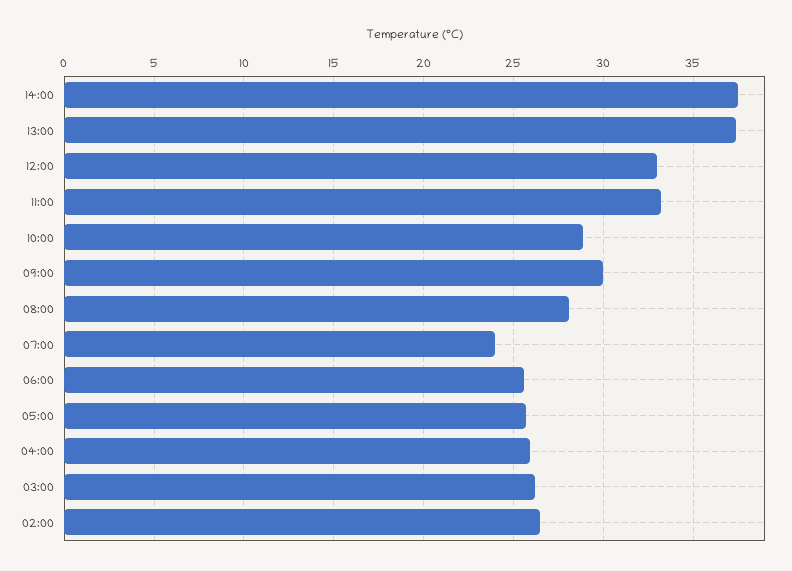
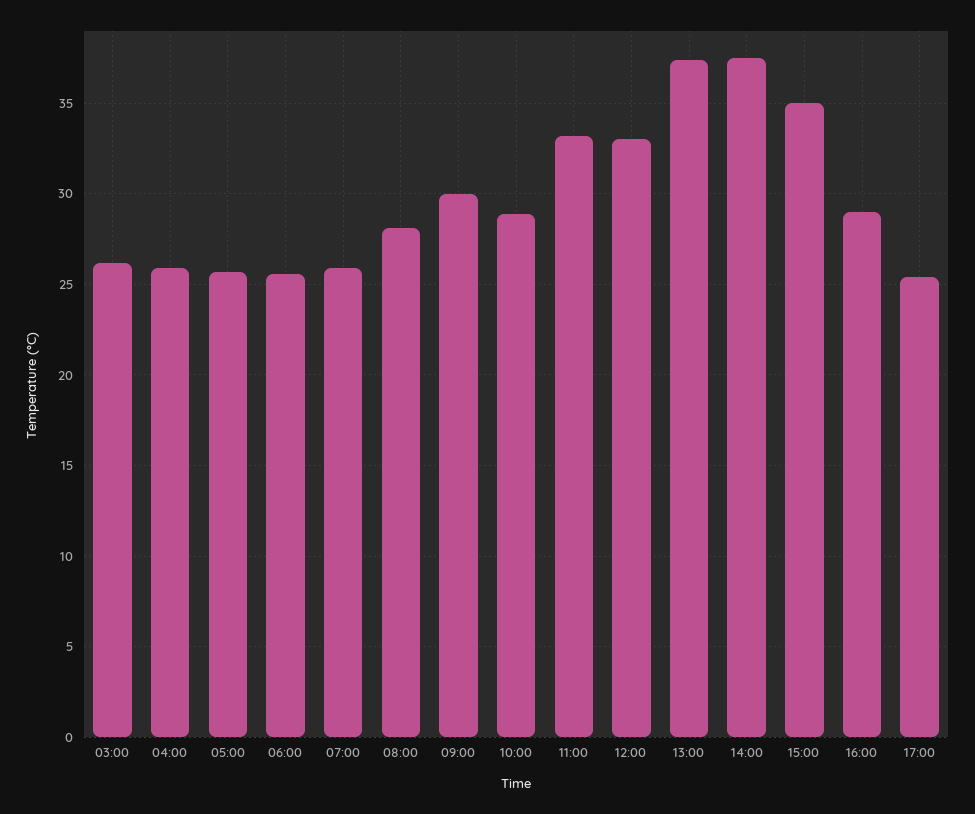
07:00: 24 -> 26
02:00: 26.5 -> none
15:00: none -> 35
16:00: none -> 29
17:00: none -> 25.5

